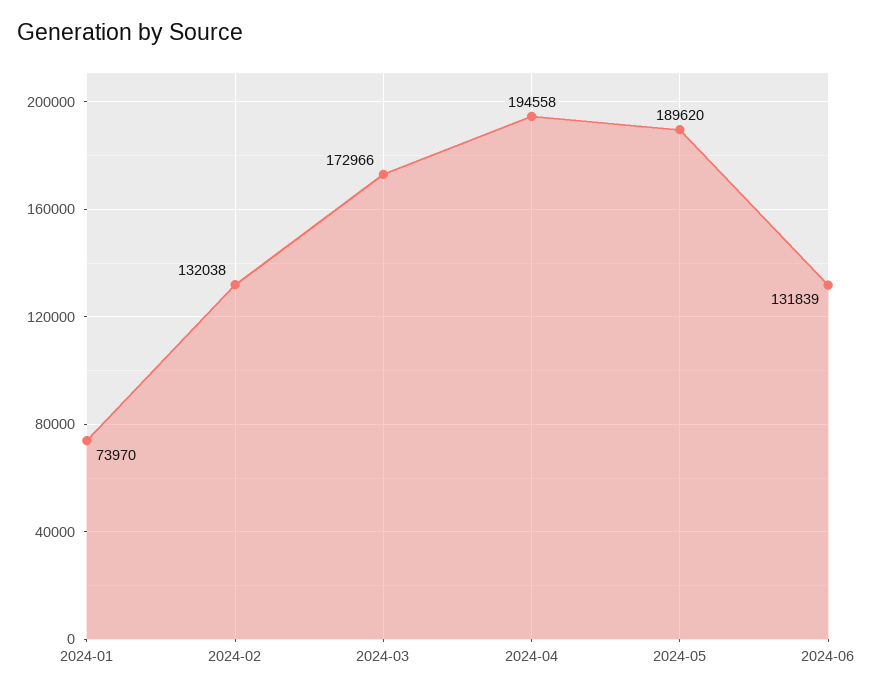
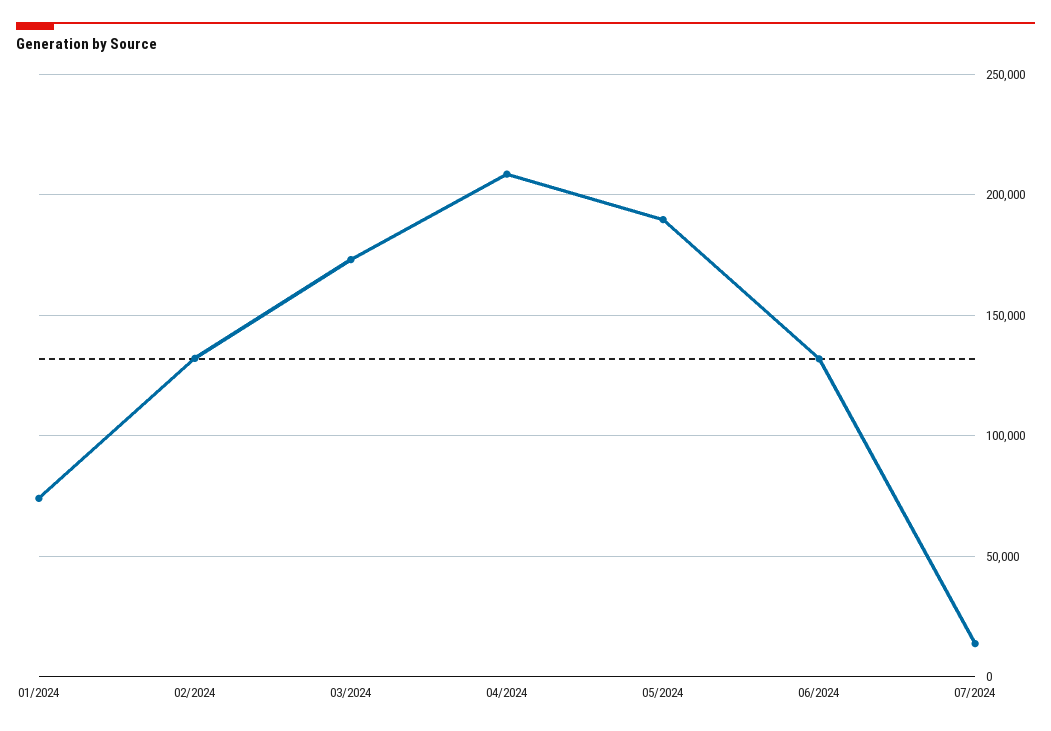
2024-04: 194558 -> 210000
07/2024: none -> 15000

